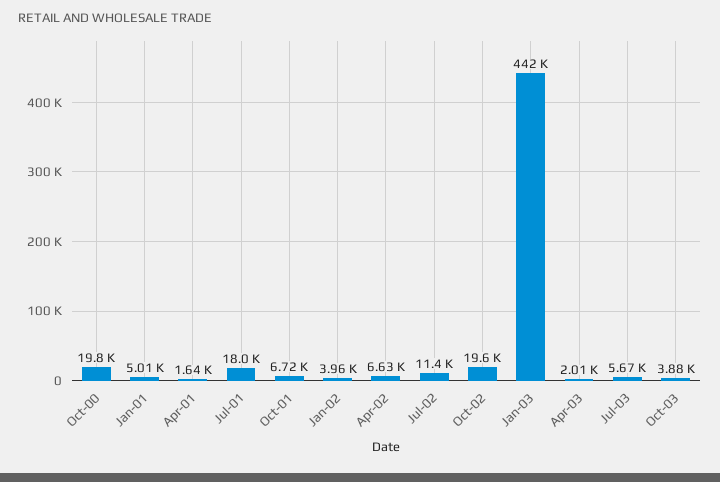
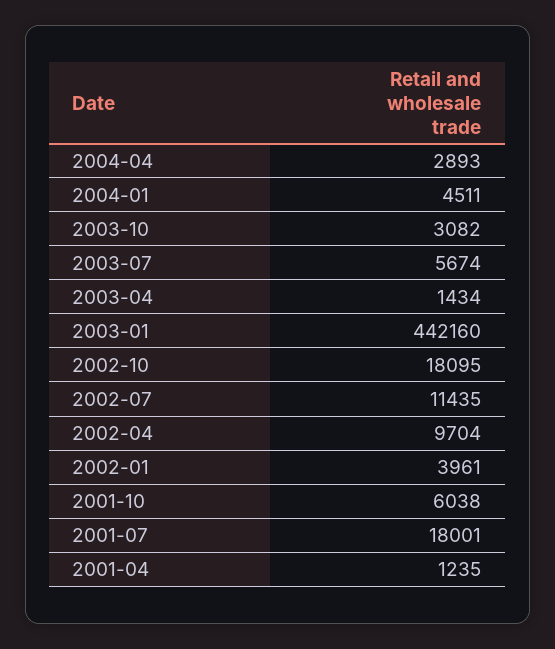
Oct-00: 19800 -> none
Jan-01: 5010 -> none
Apr-01: 1640 -> 1235
Oct-01: 6720 -> 6038
Apr-02: 6630 -> 9704
Oct-02: 19600 -> 18095
Apr-03: 2010 -> 1434
Oct-03: 3880 -> 3082
2004-04: none -> 2893
2004-01: none -> 4511

